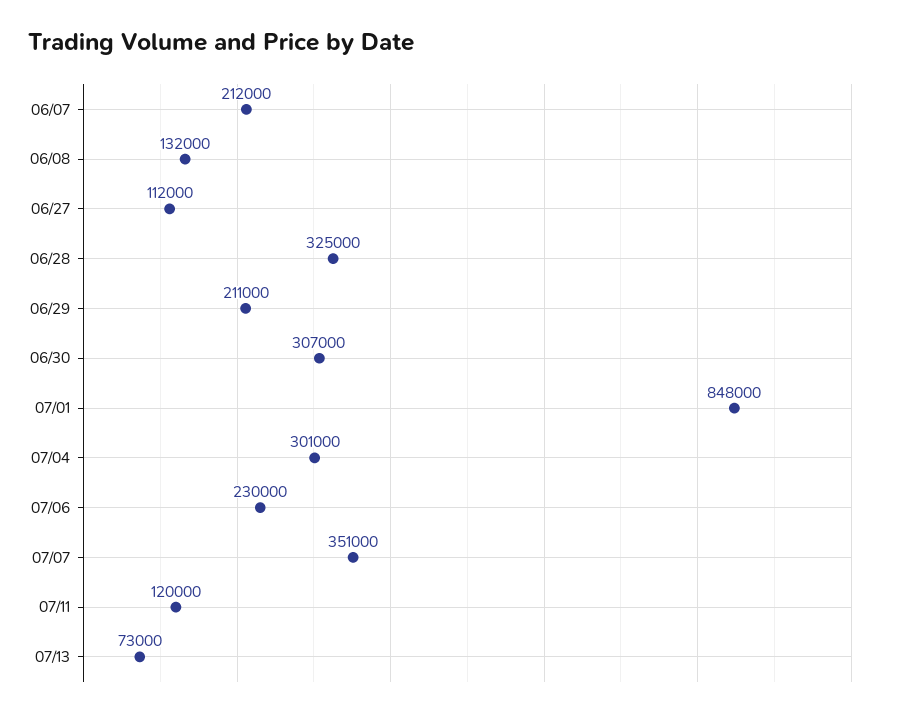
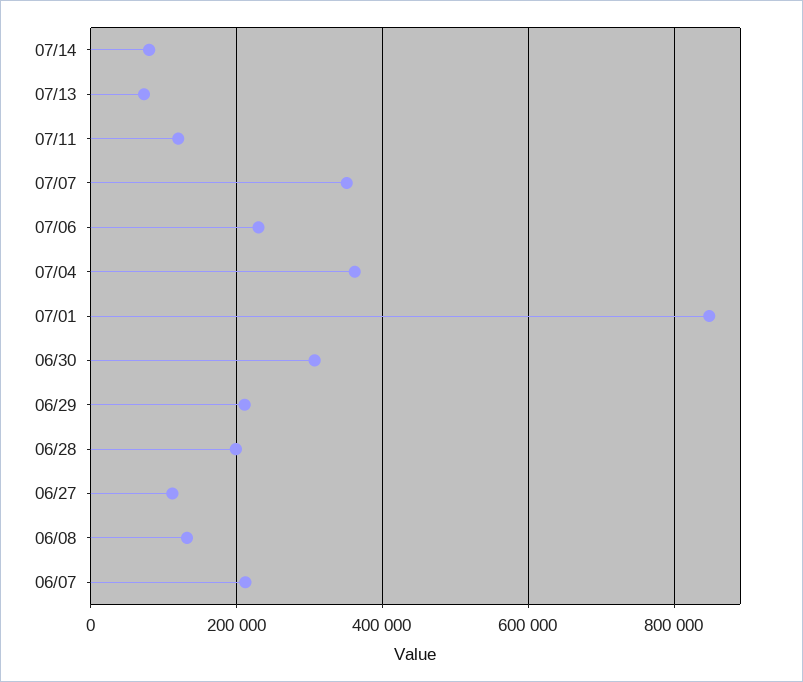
06/28: 325000 -> 200000
07/04: 301000 -> 360000
07/14: none -> 80000

